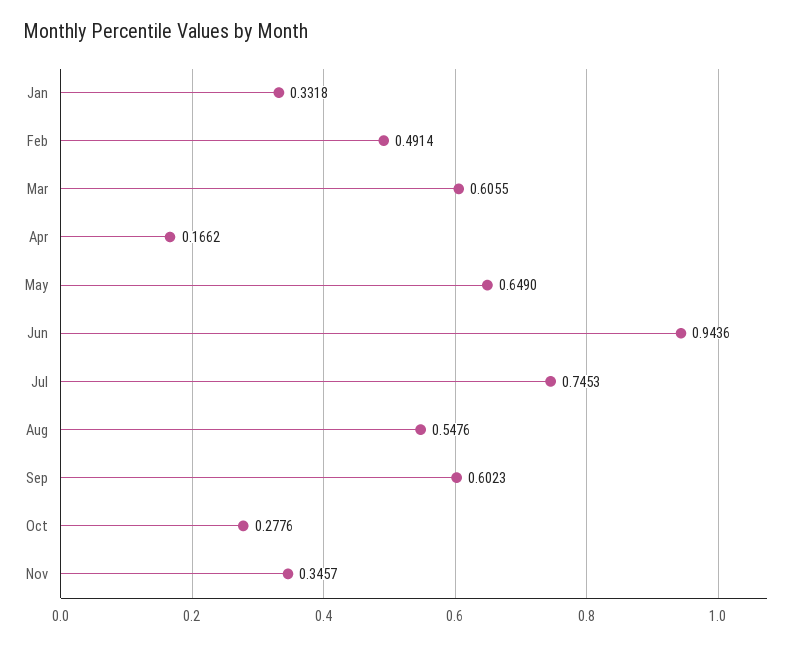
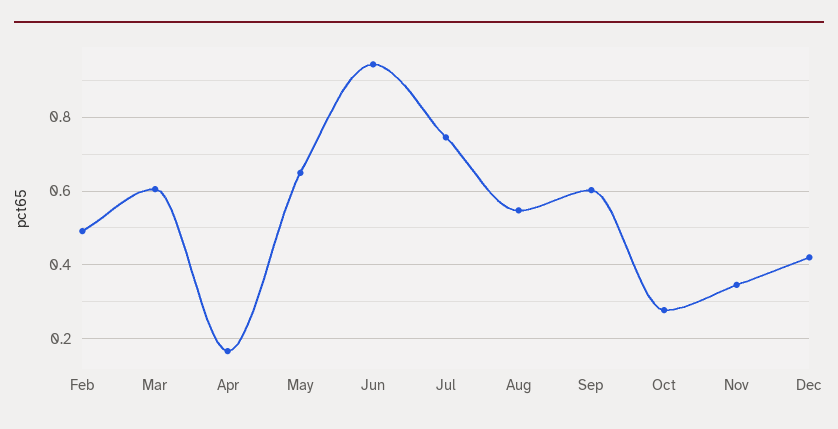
Jan: 0.3318 -> none
Dec: none -> 0.42

